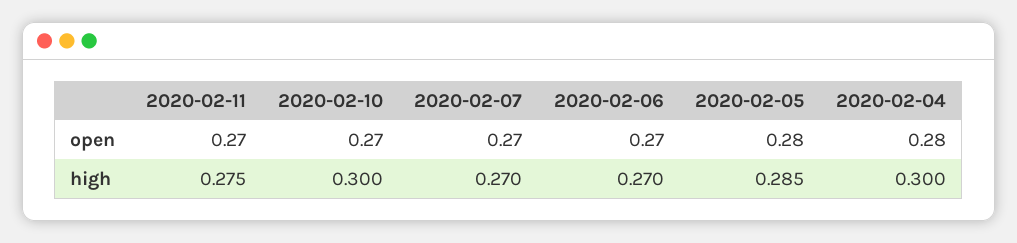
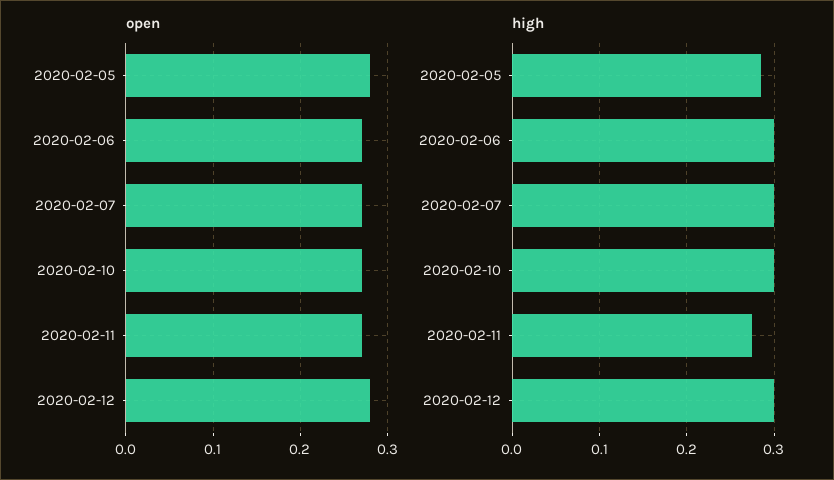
open, 2020-02-04: 0.28 -> none
high, 2020-02-07: 0.27 -> 0.3
high, 2020-02-06: 0.27 -> 0.3
high, 2020-02-04: 0.3 -> none
open, 2020-02-12: none -> 0.28
high, 2020-02-12: none -> 0.3

